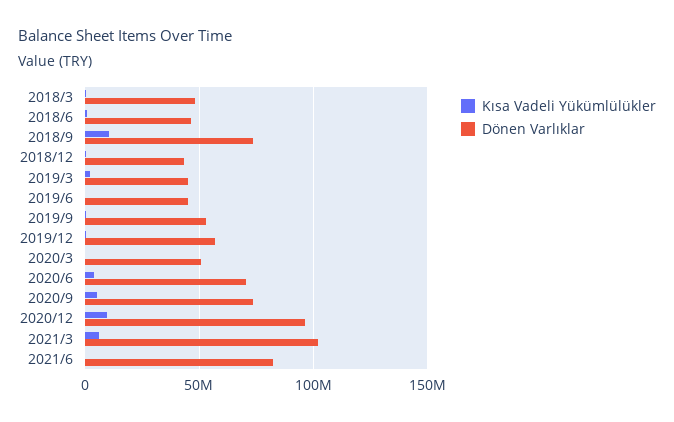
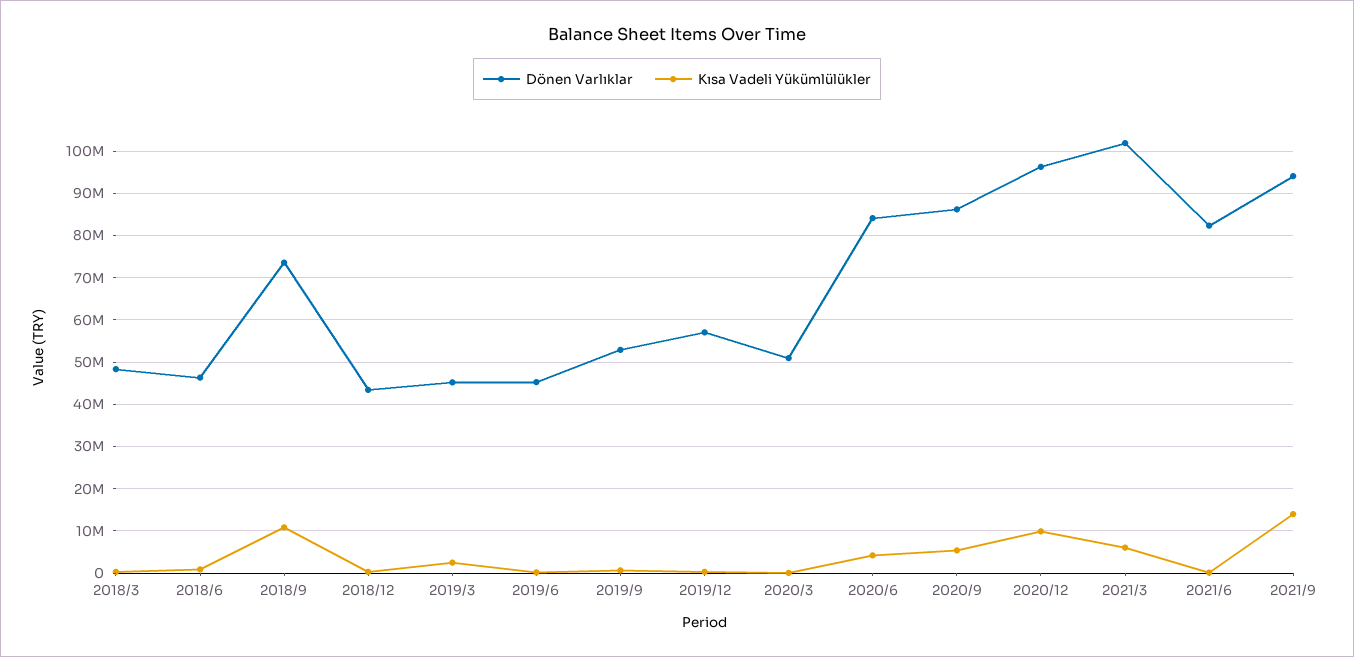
Dönen Varlıklar, 2020/6: 70000000 -> 84000000
Dönen Varlıklar, 2020/9: 75000000 -> 86000000
Dönen Varlıklar, 2021/9: none -> 94000000
Kısa Vadeli Yükümlülükler, 2021/9: none -> 14000000

